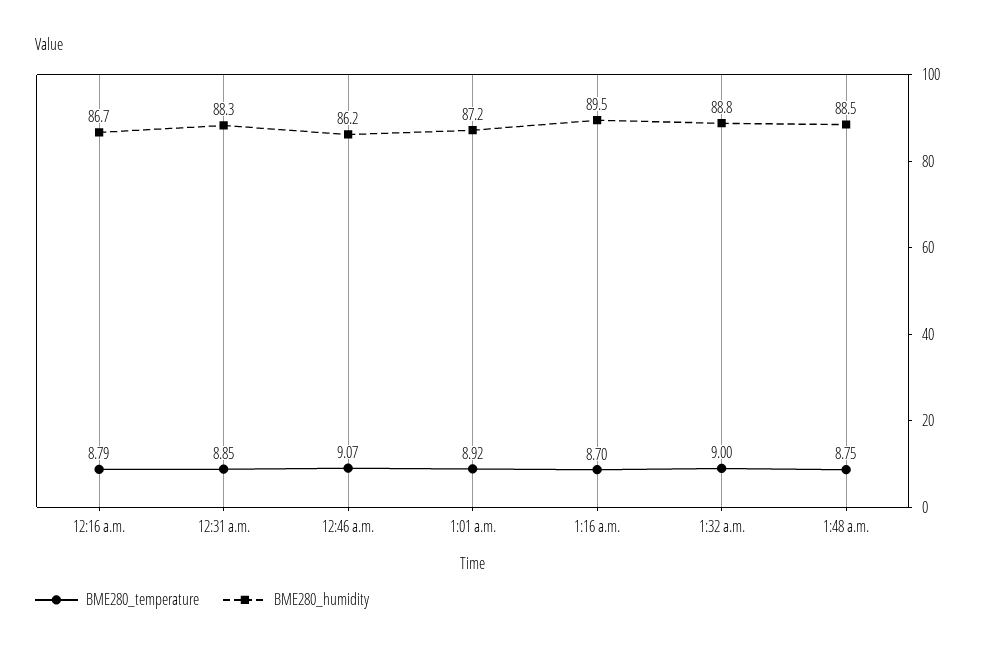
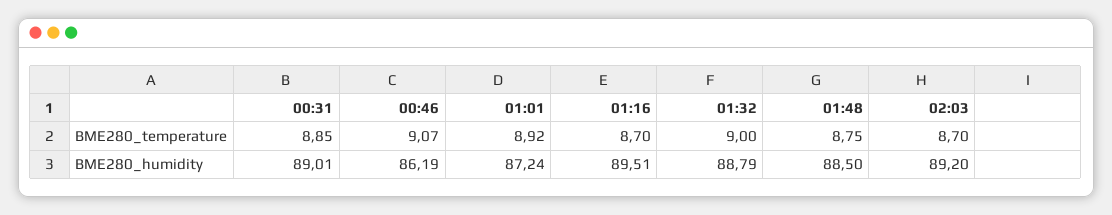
BME280_temperature, 12:16 a.m.: 8.79 -> none
BME280_humidity, 12:16 a.m.: 86.7 -> none
BME280_humidity, 12:31 a.m.: 88.3 -> 89.01
BME280_temperature, 02:03: none -> 8.7
BME280_humidity, 02:03: none -> 89.2

